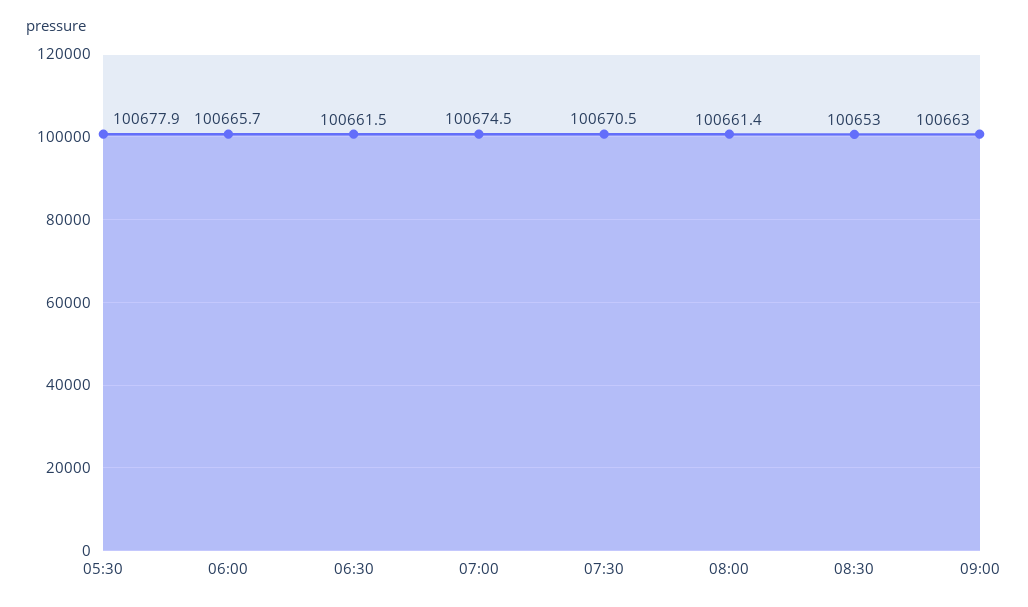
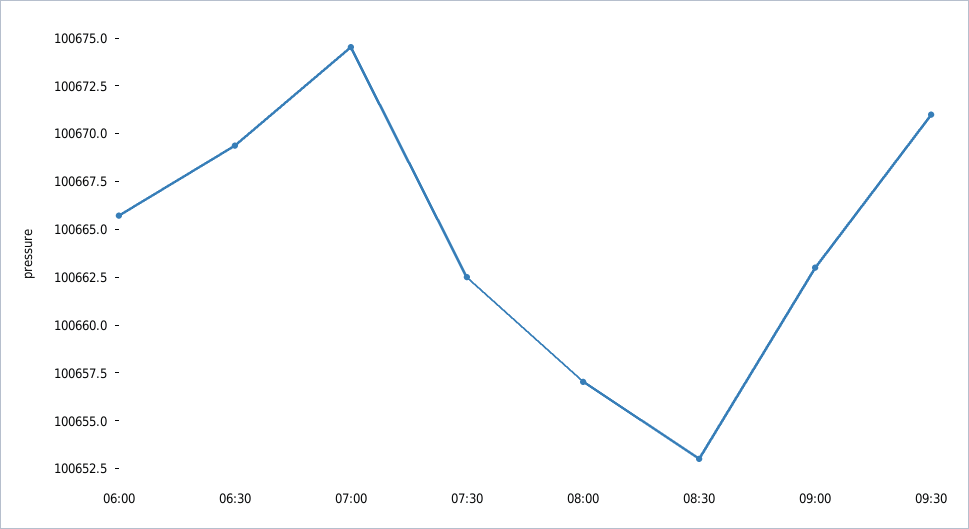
05:30: 100677.9 -> none
06:30: 100661.5 -> 100669.5
07:30: 100670.5 -> 100662.5
08:00: 100661.4 -> 100657
09:30: none -> 100671

